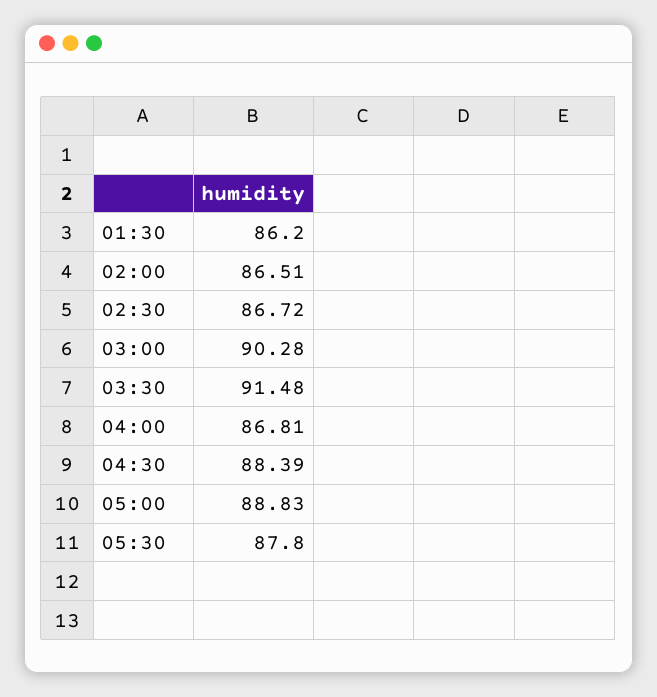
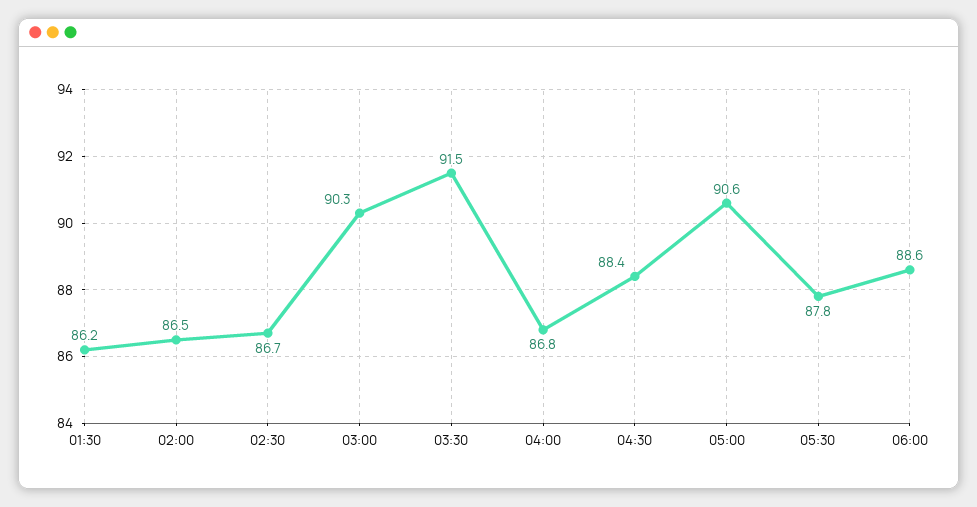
05:00: 88.83 -> 90.6
06:00: none -> 88.6

